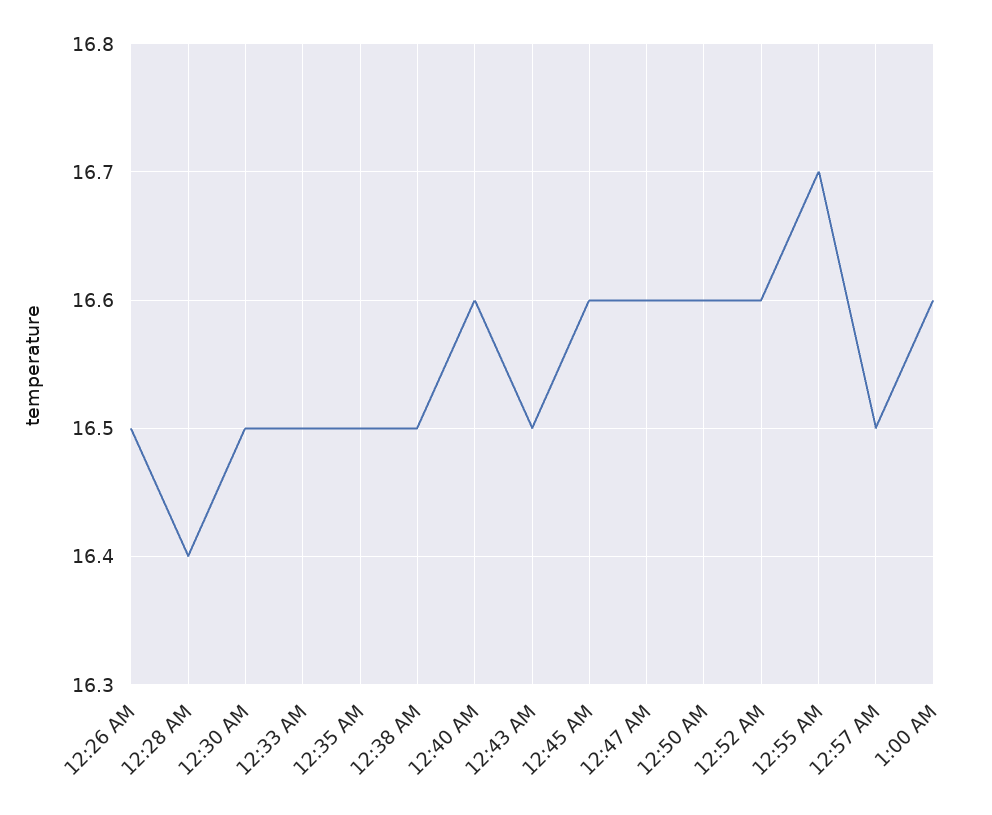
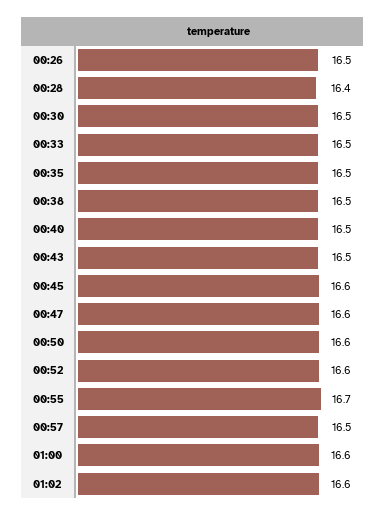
12:40 AM: 16.6 -> 16.5
01:02: none -> 16.6

